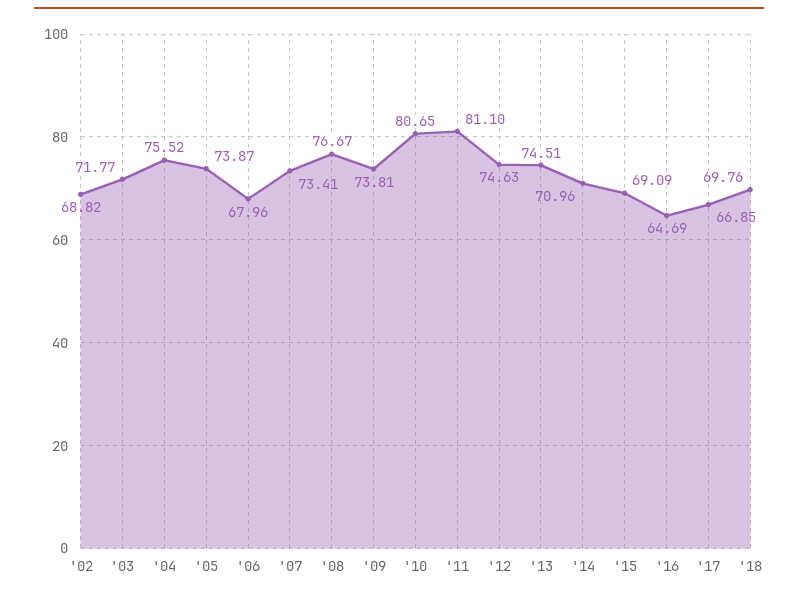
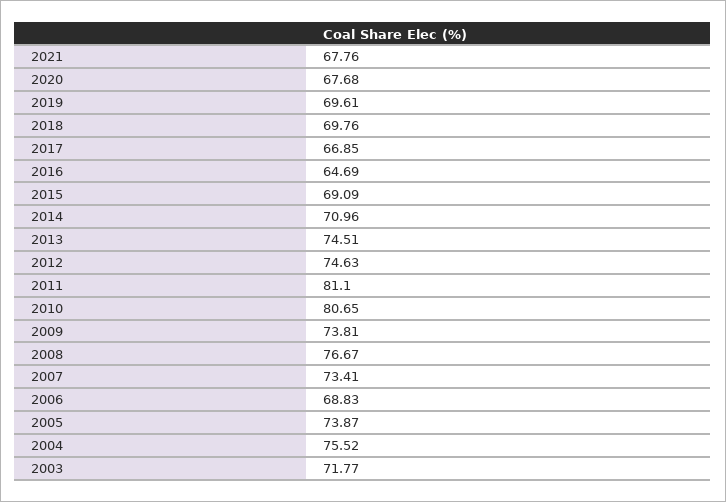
'02: 68.82 -> none
'06: 67.96 -> 68.83
2021: none -> 67.76
2020: none -> 67.68
2019: none -> 69.61

